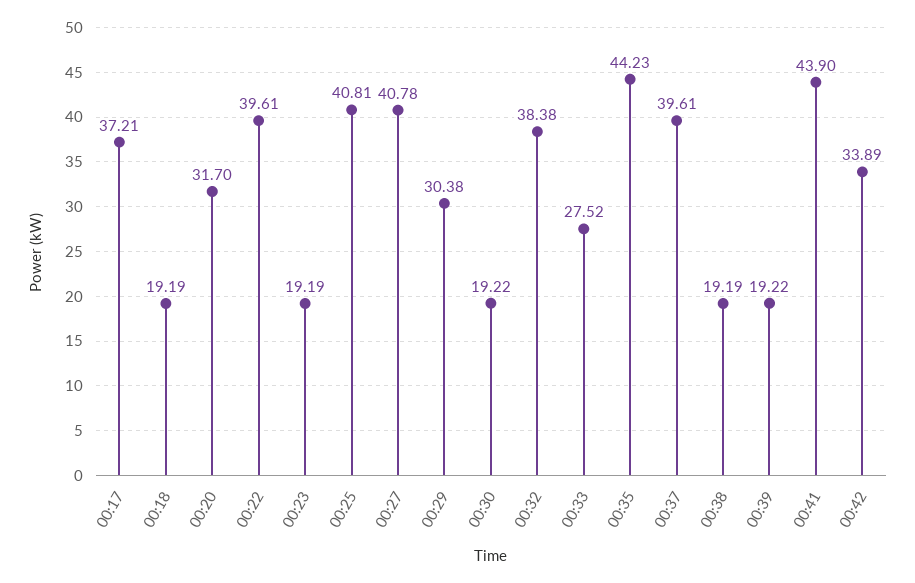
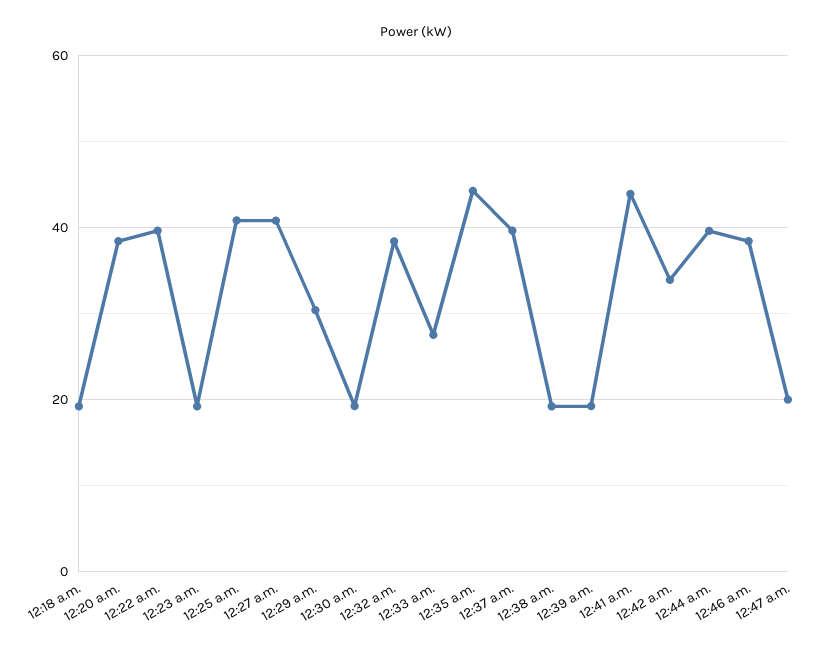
00:17: 37.21 -> none
00:20: 31.7 -> 38
12:44 a.m.: none -> 40
12:46 a.m.: none -> 38
12:47 a.m.: none -> 20

